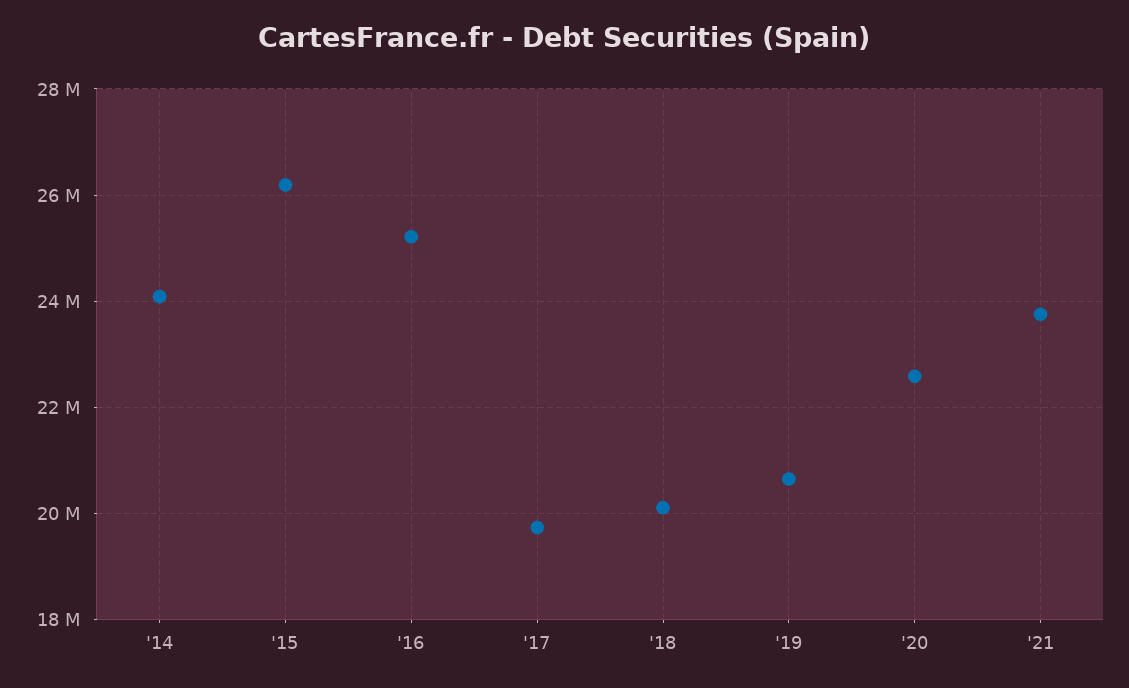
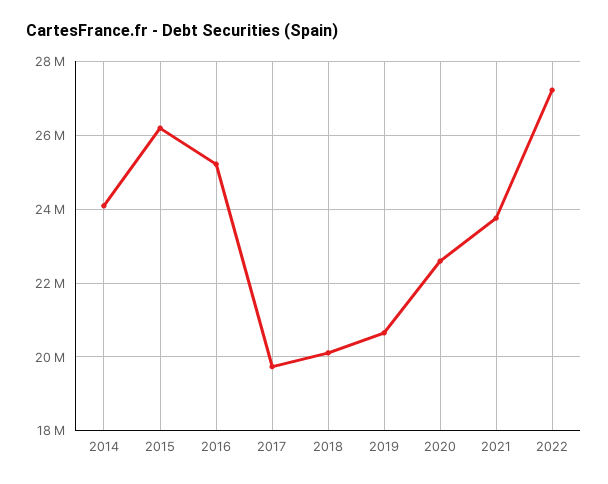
2022: none -> 27200000

